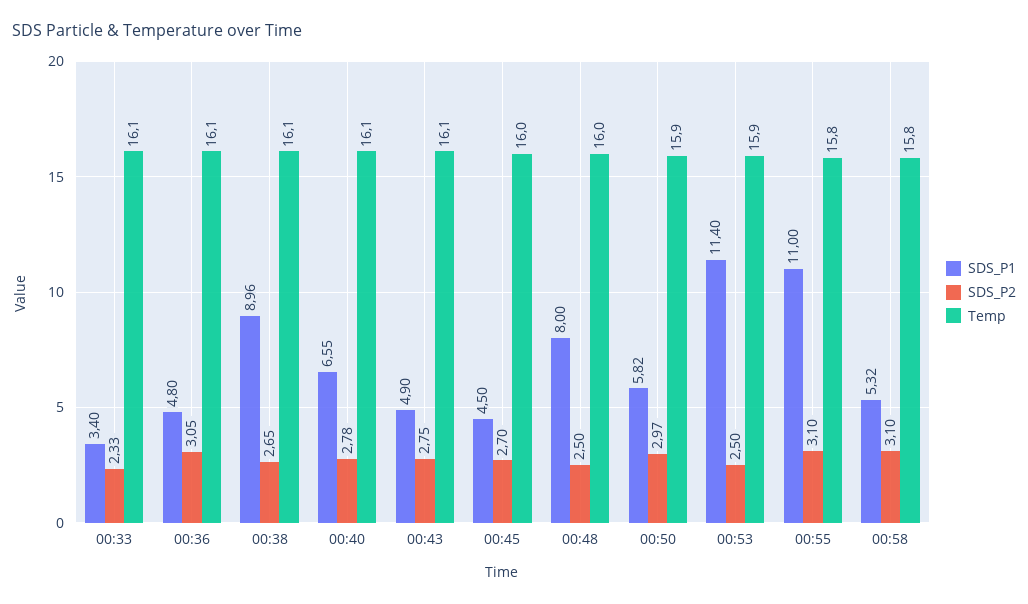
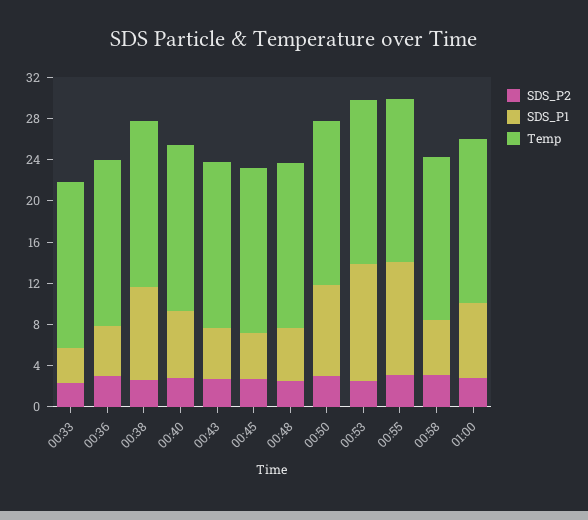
SDS_P1, 00:48: 8 -> 5
SDS_P1, 00:50: 5.82 -> 9
SDS_P2, 01:00: none -> 3
SDS_P1, 01:00: none -> 7
Temp, 01:00: none -> 16

